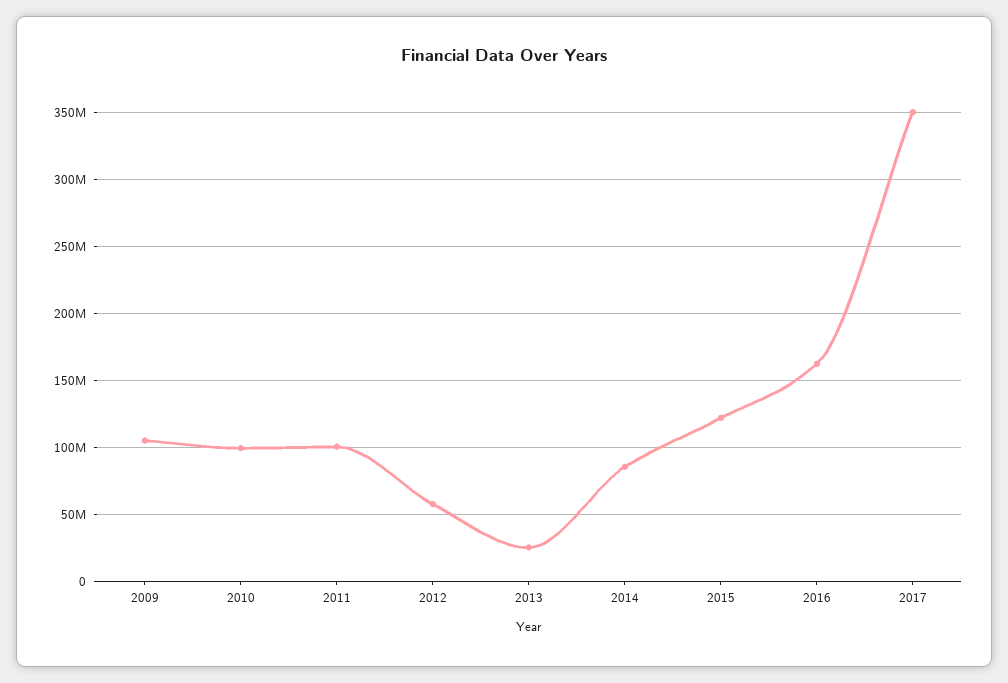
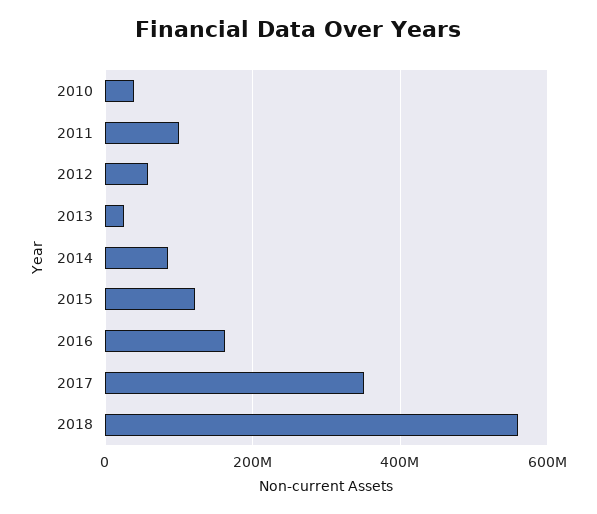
2009: 105000000 -> none
2010: 100000000 -> 40000000
2018: none -> 560000000

